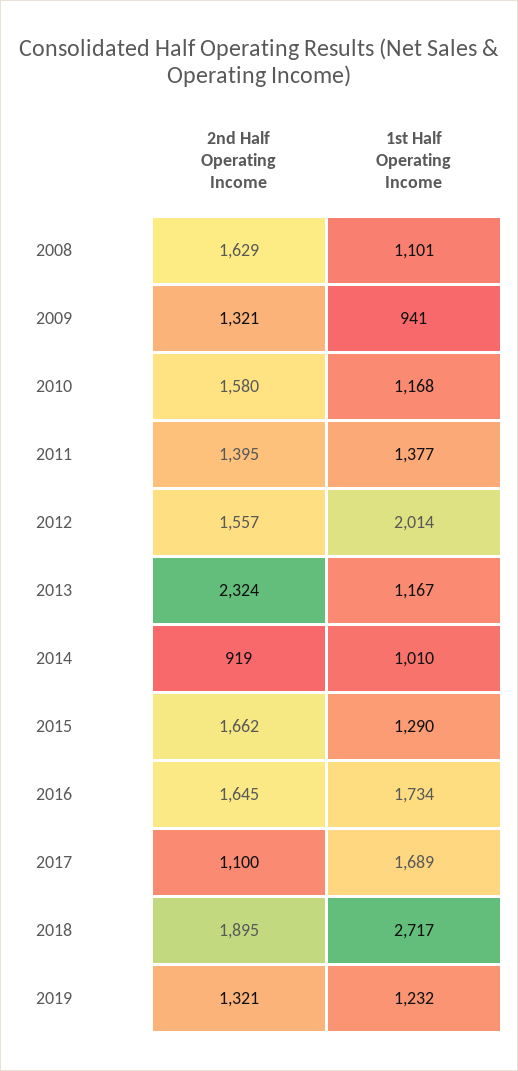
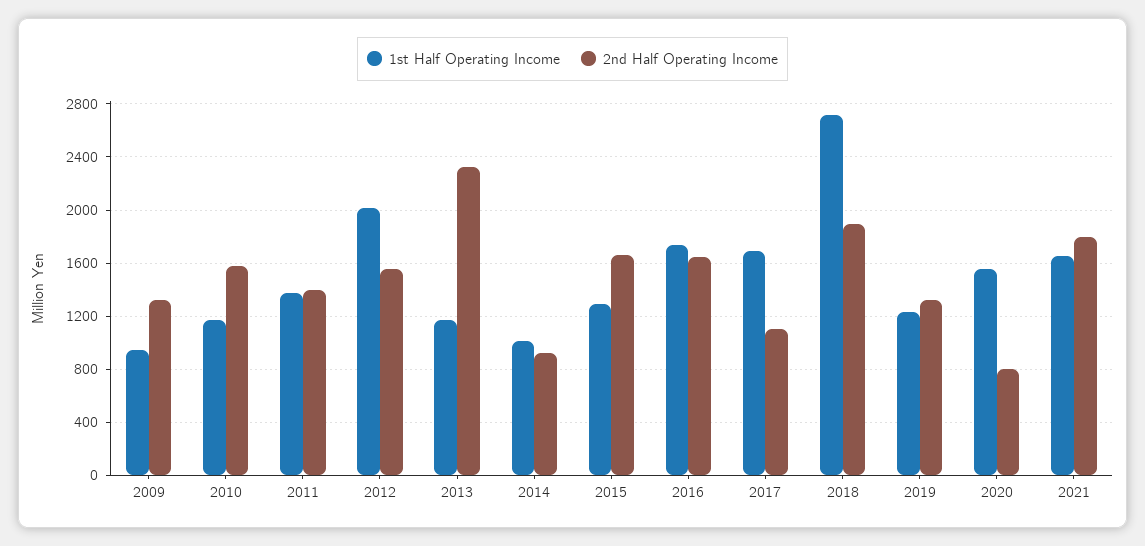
2nd Half Operating Income, 2008: 1629 -> none
1st Half Operating Income, 2008: 1101 -> none
1st Half Operating Income, 2020: none -> 1550
2nd Half Operating Income, 2020: none -> 800
1st Half Operating Income, 2021: none -> 1650
2nd Half Operating Income, 2021: none -> 1800

